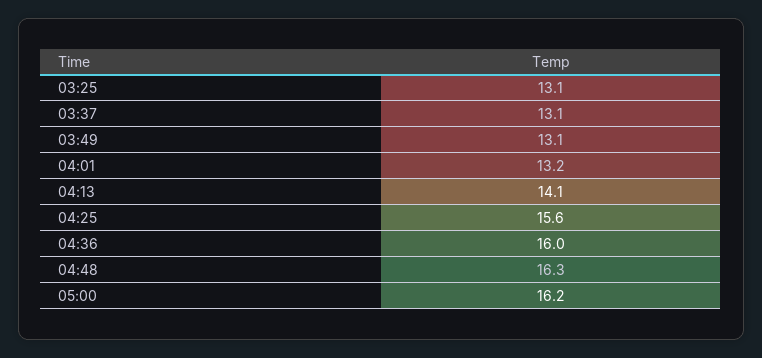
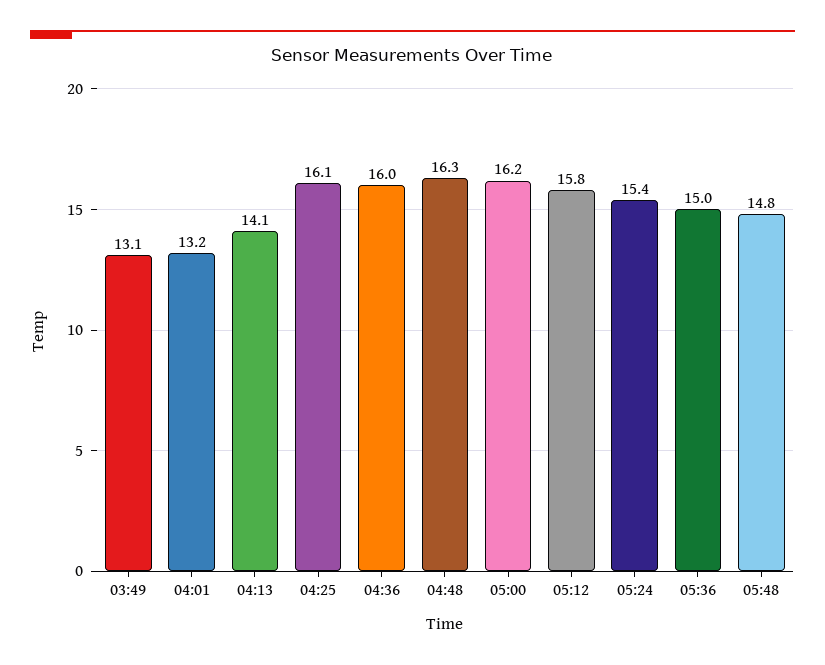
03:25: 13.1 -> none
03:37: 13.1 -> none
04:25: 15.6 -> 16.1
05:12: none -> 15.8
05:24: none -> 15.4
05:36: none -> 15
05:48: none -> 14.8

